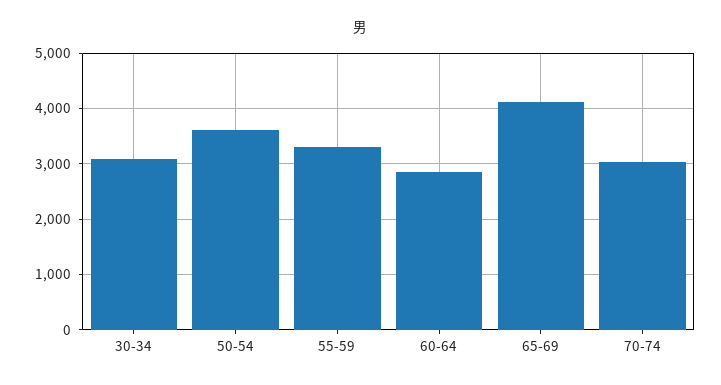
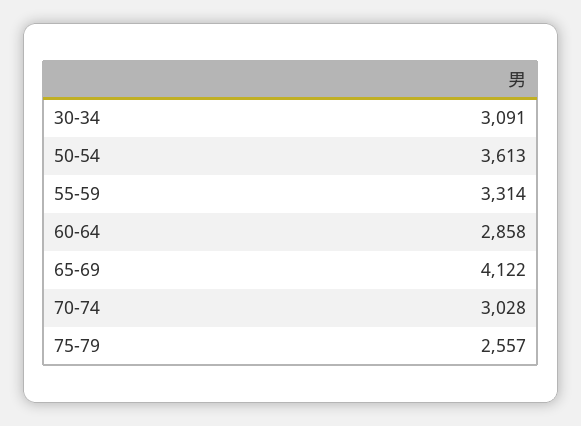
75-79: none -> 2557

